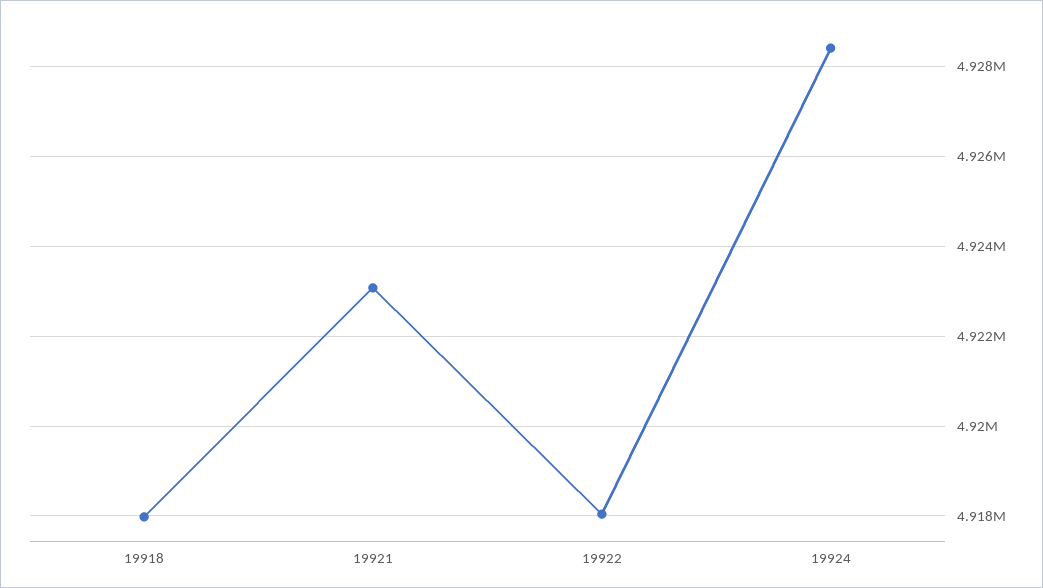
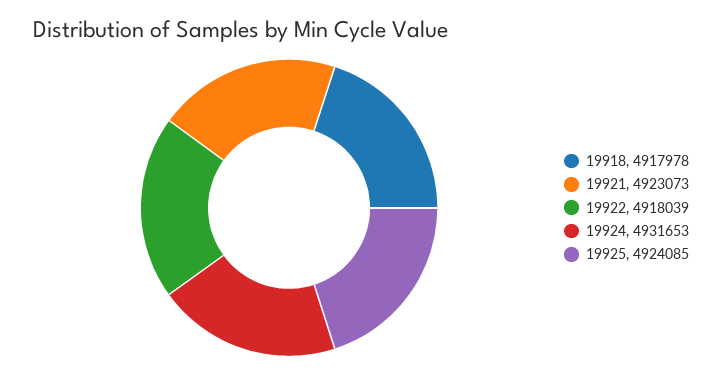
19924: 4928400 -> 4931653
19925: none -> 4924085

